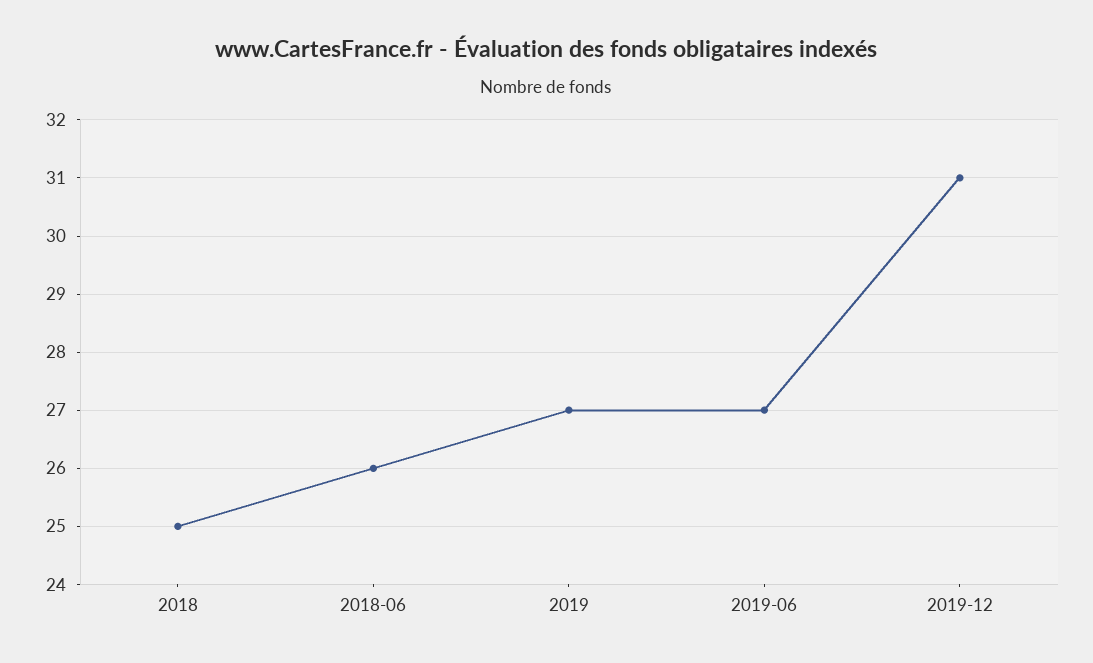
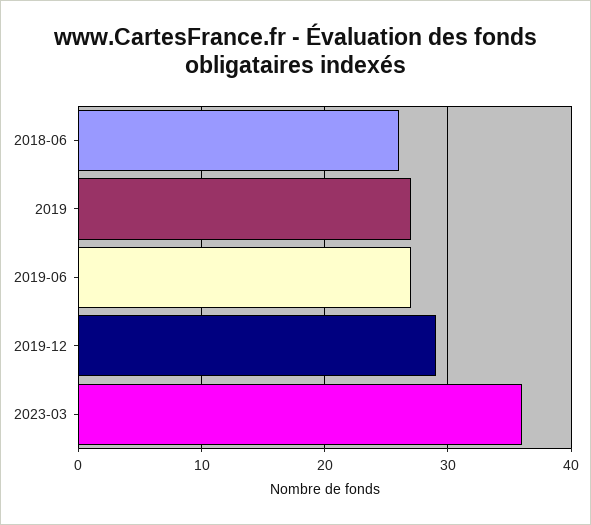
2018: 25 -> none
2019-12: 31 -> 29
2023-03: none -> 36

